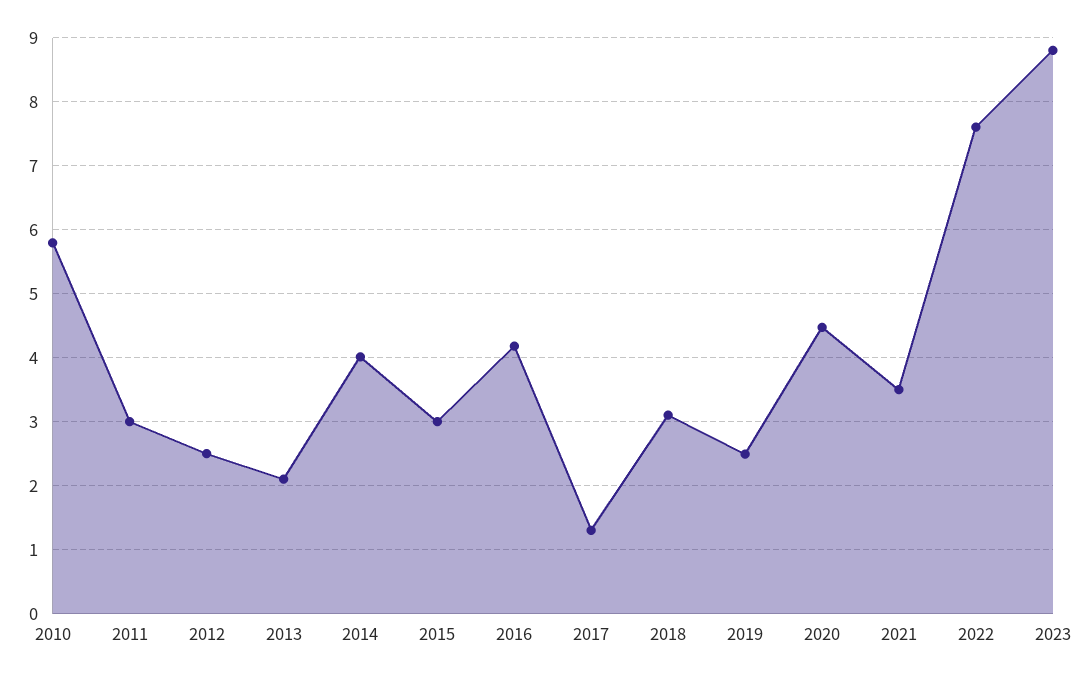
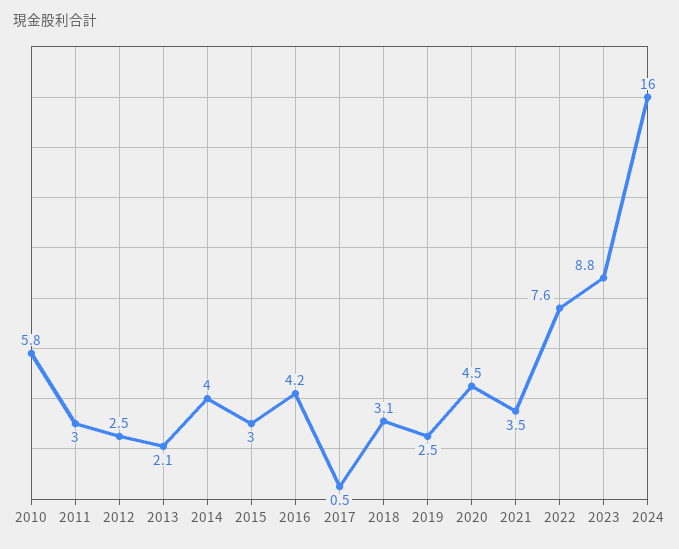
2017: 1.3 -> 0.5
2024: none -> 16

